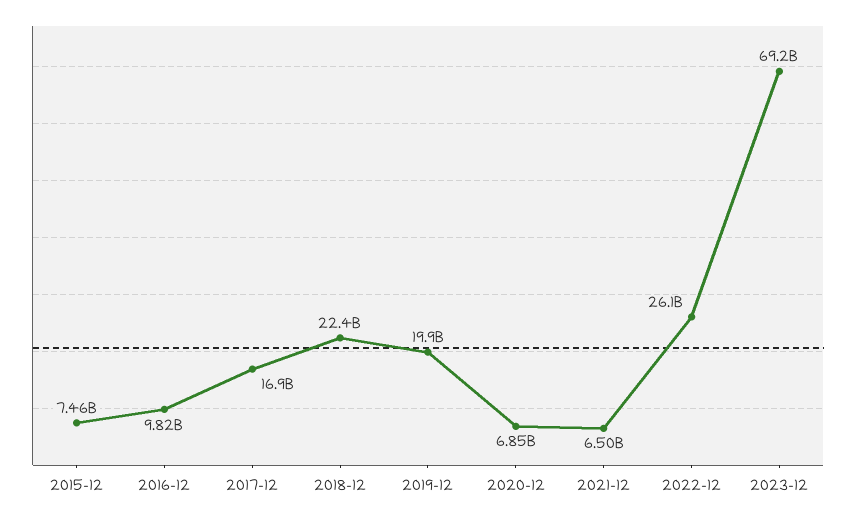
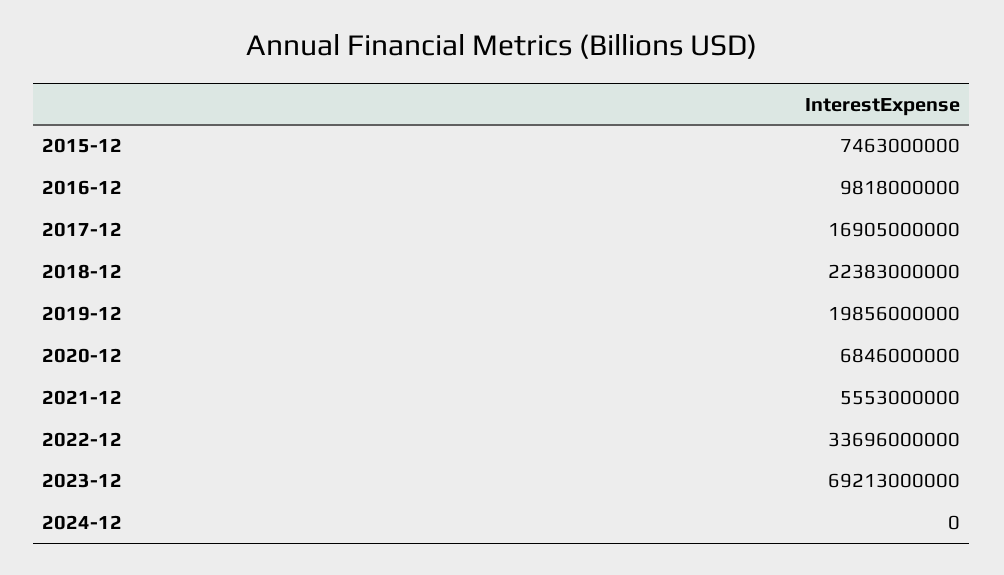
2021-12: 6500000000 -> 5553000000
2022-12: 26100000000 -> 33696000000
2024-12: none -> 0

